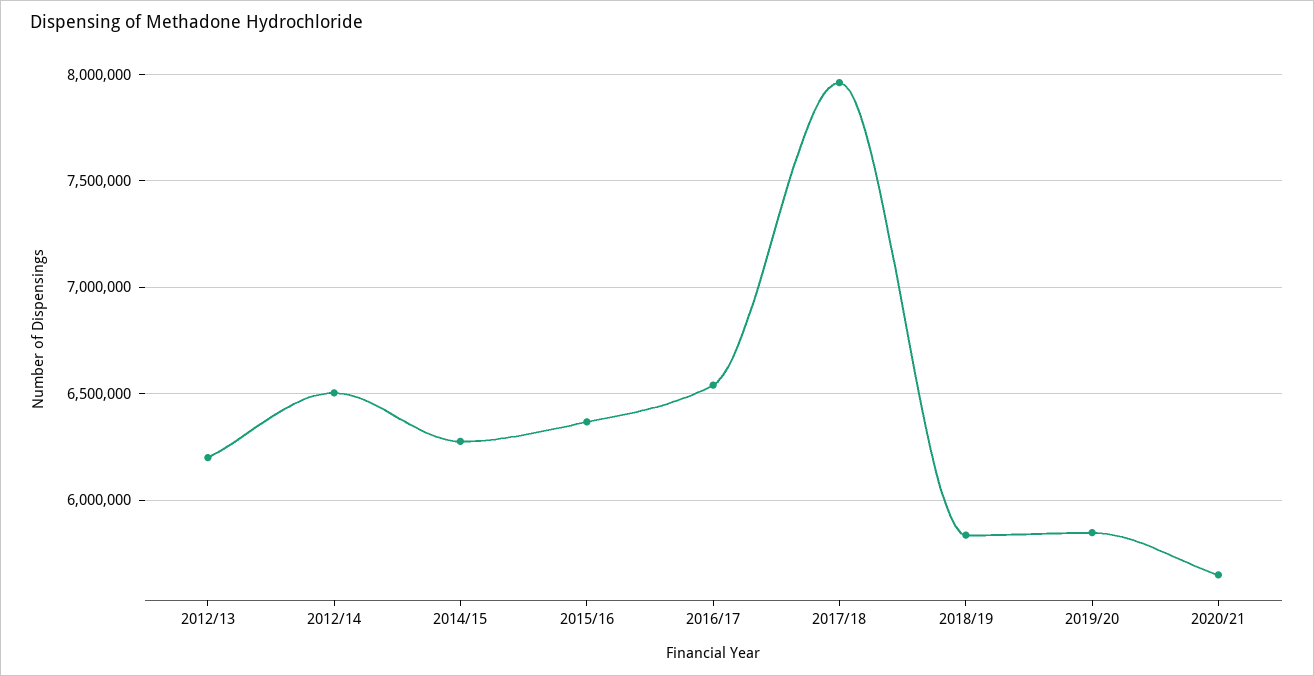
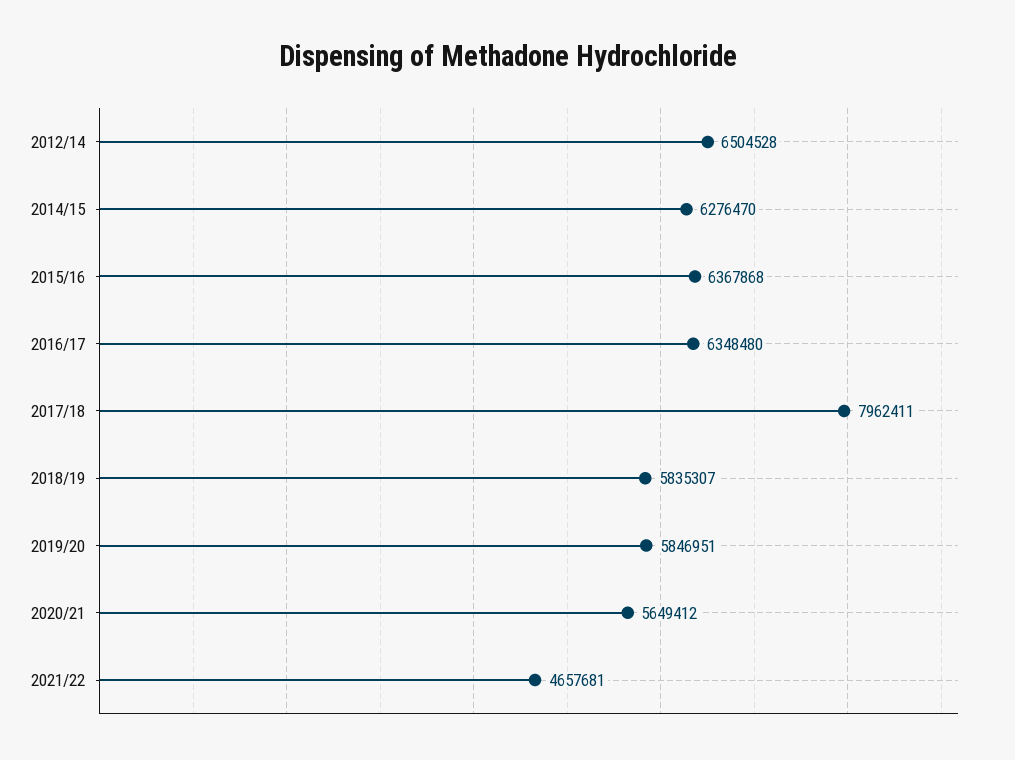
2012/13: 6200000 -> none
2016/17: 6550000 -> 6348480
2021/22: none -> 4657681

